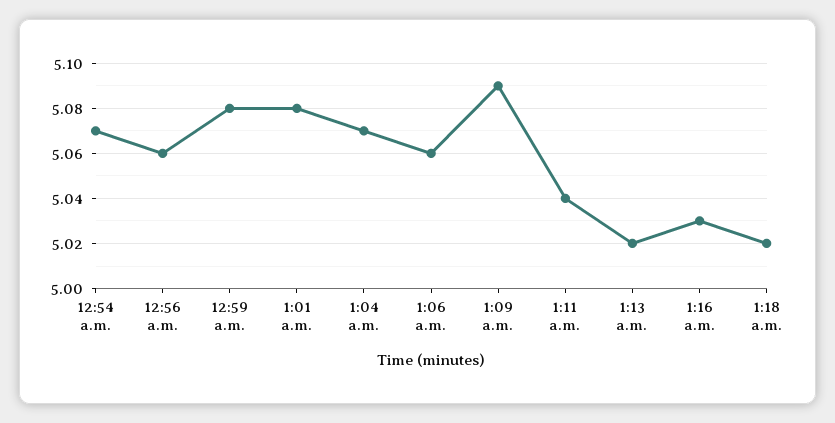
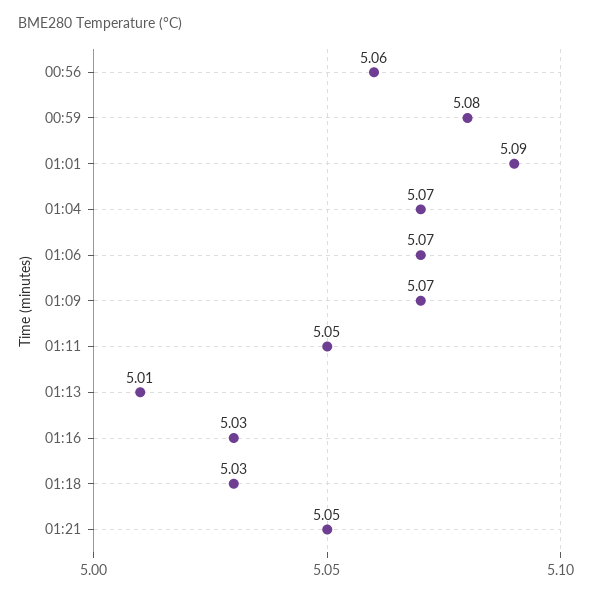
12:54 a.m.: 5.07 -> none
1:01 a.m.: 5.08 -> 5.09
1:06 a.m.: 5.06 -> 5.07
1:09 a.m.: 5.09 -> 5.07
1:11 a.m.: 5.04 -> 5.05
1:13 a.m.: 5.02 -> 5.01
1:18 a.m.: 5.02 -> 5.03
01:21: none -> 5.05

